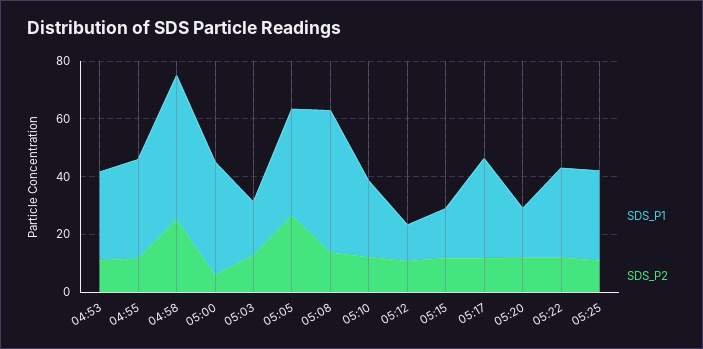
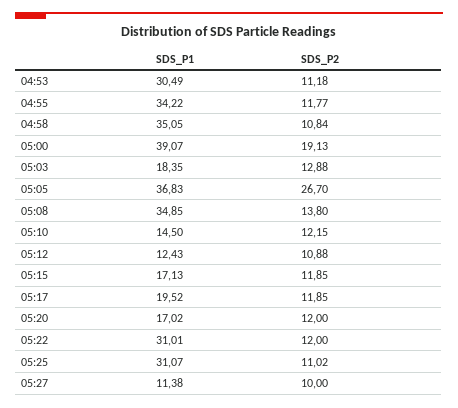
SDS_P1, 04:58: 50 -> 35.05
SDS_P2, 04:58: 25 -> 10.84
SDS_P2, 05:00: 5 -> 19.13
SDS_P1, 05:08: 50 -> 34.85
SDS_P1, 05:10: 25 -> 14.5
SDS_P1, 05:17: 35 -> 19.52
SDS_P1, 05:27: none -> 11.38
SDS_P2, 05:27: none -> 10

